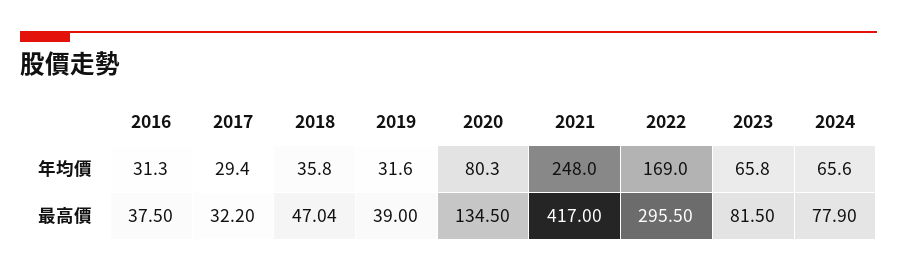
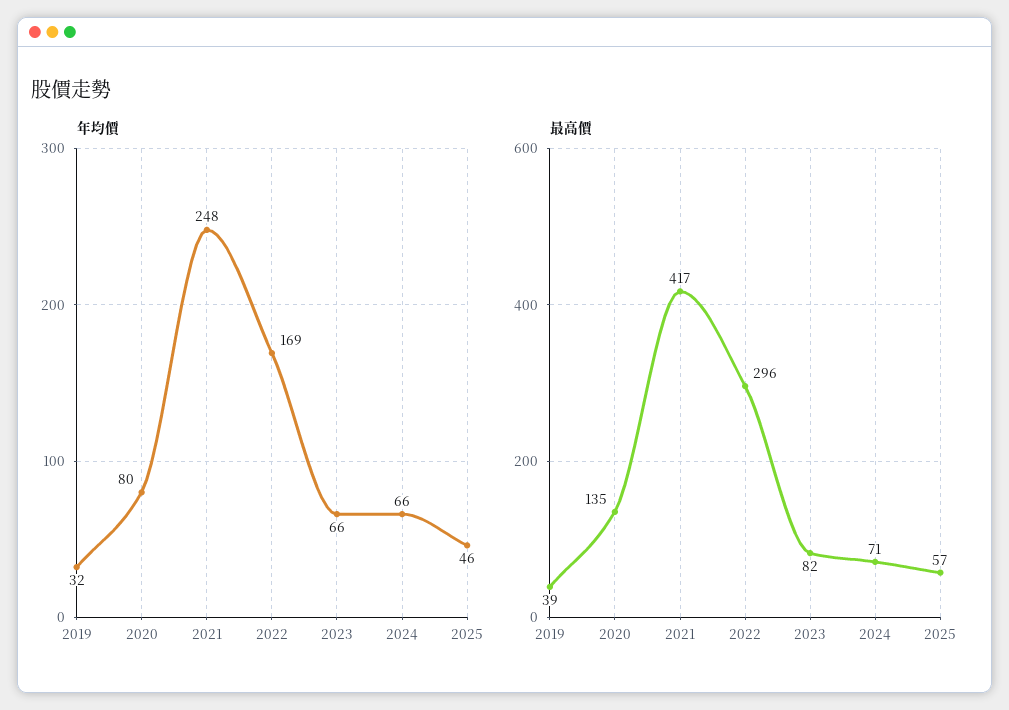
年均價, 2016: 31.3 -> none
年均價, 2017: 29.4 -> none
年均價, 2018: 35.8 -> none
最高價, 2016: 37.5 -> none
最高價, 2017: 32.2 -> none
最高價, 2018: 47.04 -> none
最高價, 2024: 77.9 -> 71
年均價, 2025: none -> 46
最高價, 2025: none -> 57

